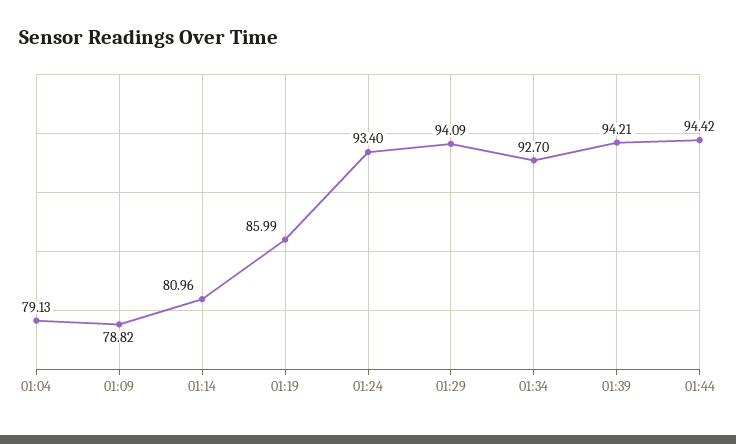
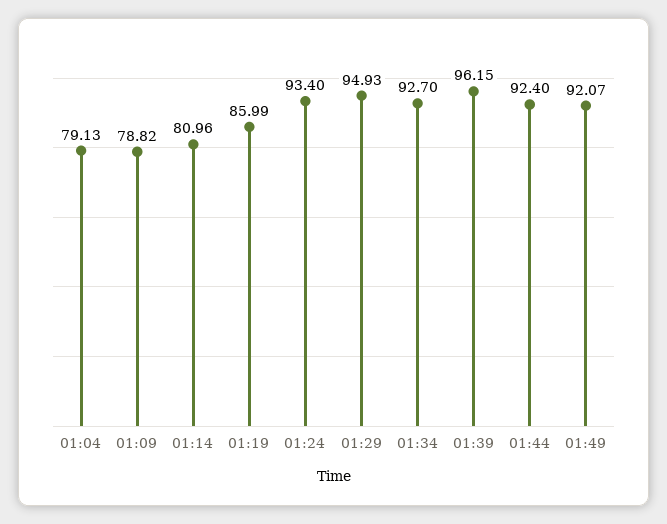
01:29: 94.09 -> 94.93
01:39: 94.21 -> 96.15
01:44: 94.42 -> 92.4
01:49: none -> 92.07

